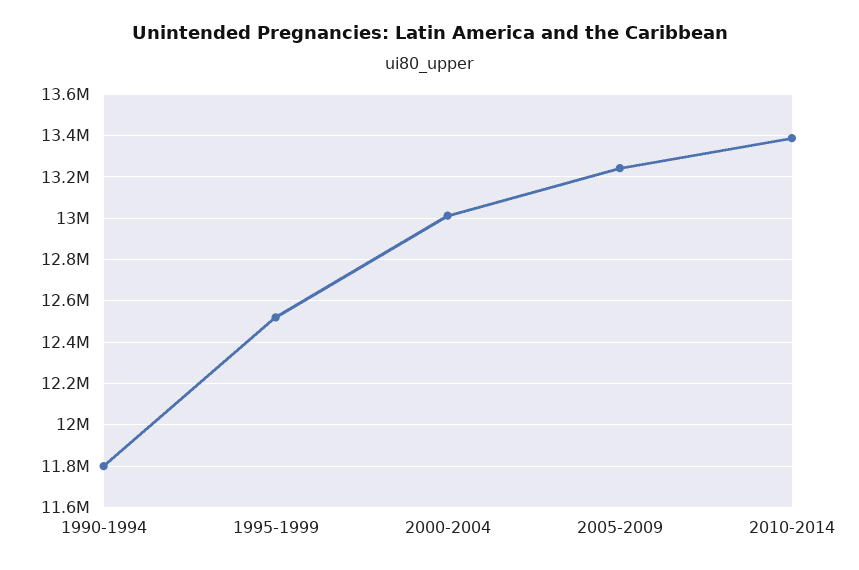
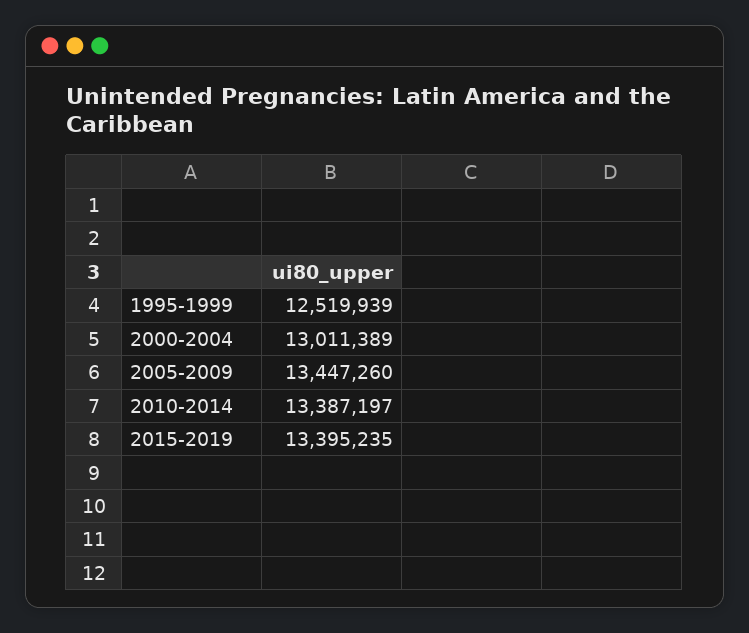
1990-1994: 11800000 -> none
2005-2009: 13250000 -> 13447260
2015-2019: none -> 13395235

